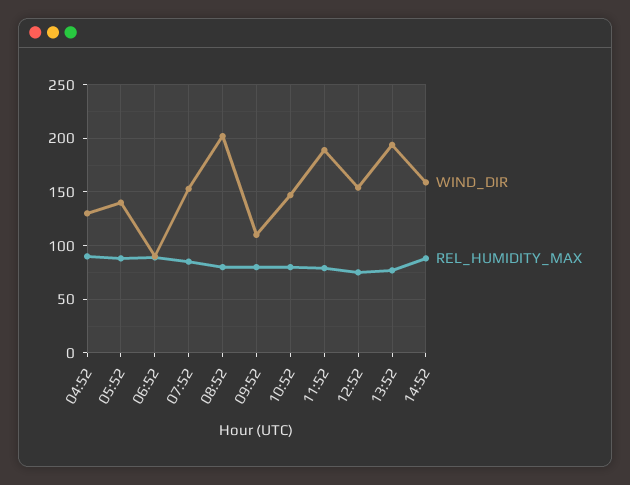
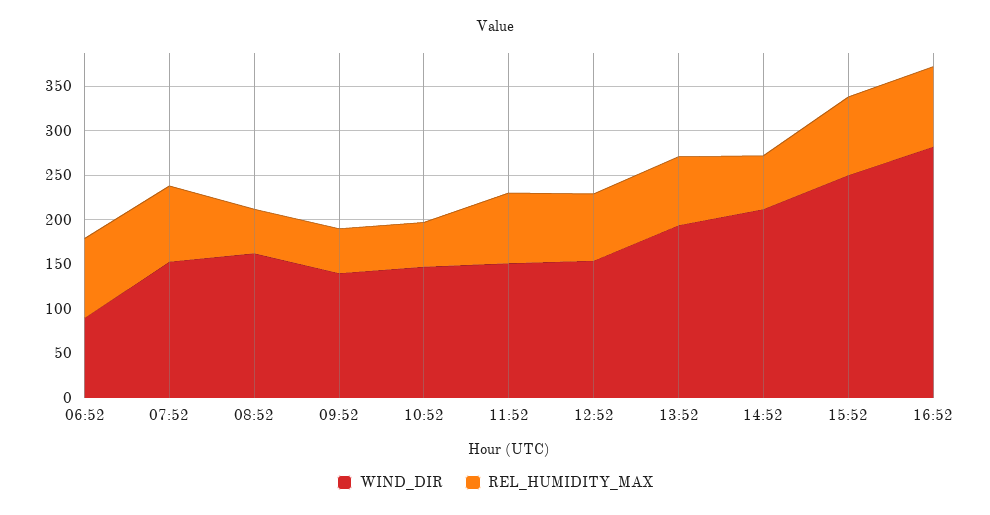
WIND_DIR, 04:52: 130 -> none
REL_HUMIDITY_MAX, 04:52: 90 -> none
WIND_DIR, 05:52: 140 -> none
REL_HUMIDITY_MAX, 05:52: 90 -> none
WIND_DIR, 08:52: 200 -> 160
REL_HUMIDITY_MAX, 08:52: 80 -> 50
WIND_DIR, 09:52: 110 -> 140
REL_HUMIDITY_MAX, 09:52: 80 -> 50
REL_HUMIDITY_MAX, 10:52: 80 -> 50
WIND_DIR, 11:52: 190 -> 150
WIND_DIR, 14:52: 160 -> 210
REL_HUMIDITY_MAX, 14:52: 90 -> 60
WIND_DIR, 15:52: none -> 250
REL_HUMIDITY_MAX, 15:52: none -> 90
WIND_DIR, 16:52: none -> 280
REL_HUMIDITY_MAX, 16:52: none -> 90

